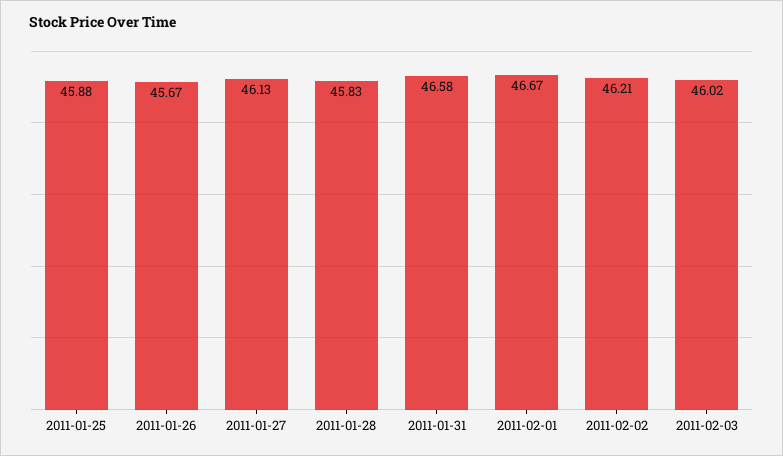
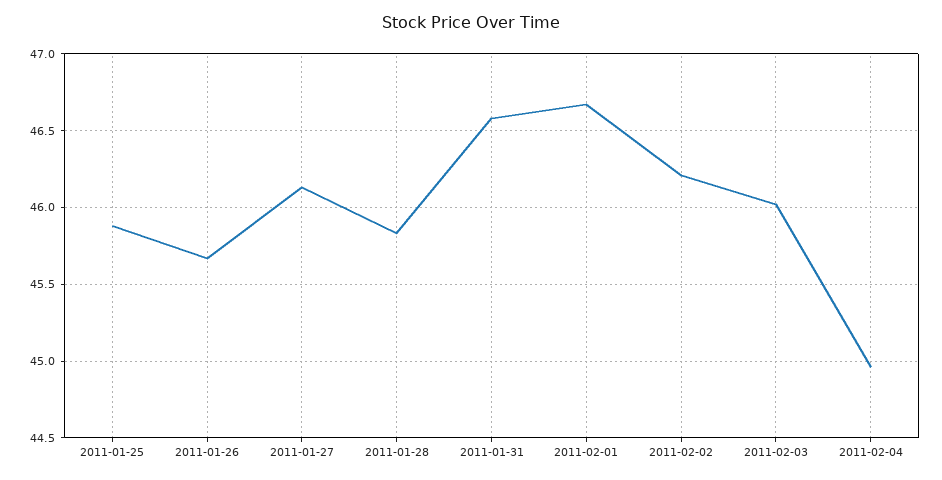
2011-02-04: none -> 44.95

